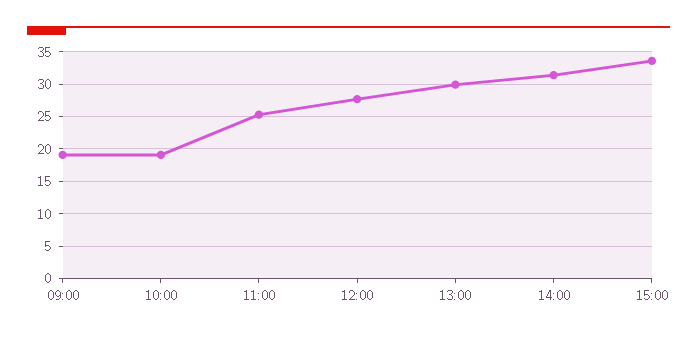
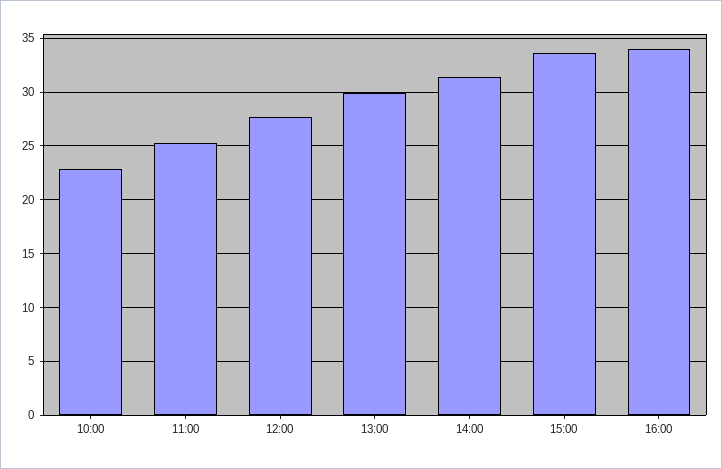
09:00: 19 -> none
10:00: 19 -> 23
16:00: none -> 34

